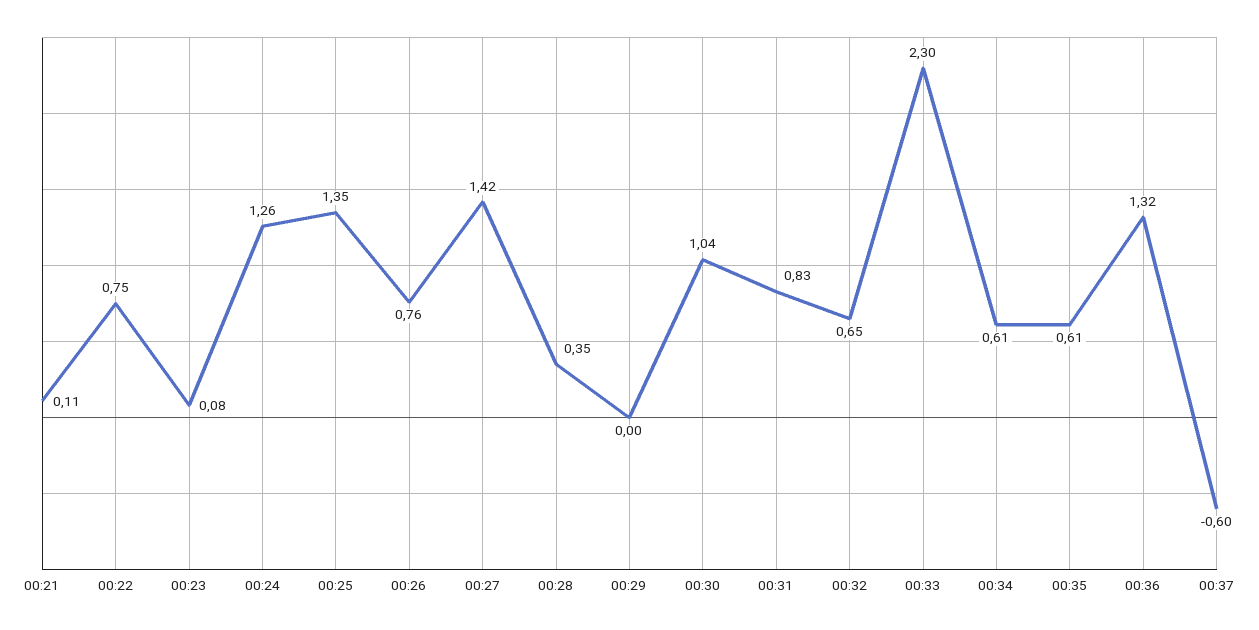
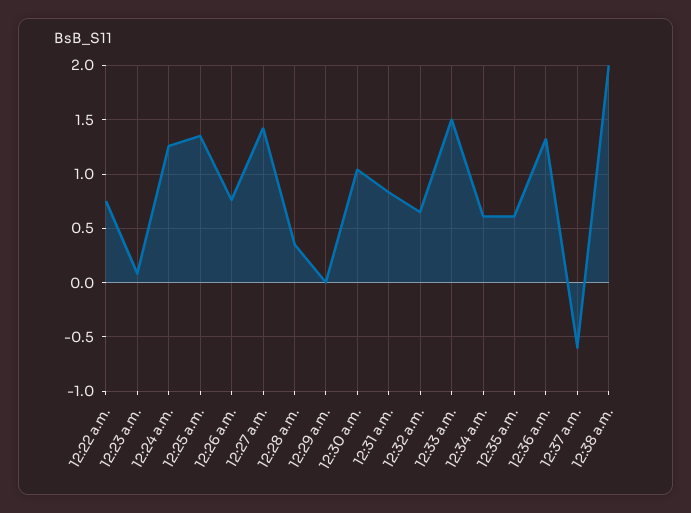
00:21: 0.11 -> none
00:33: 2.3 -> 1.5
12:38 a.m.: none -> 2

